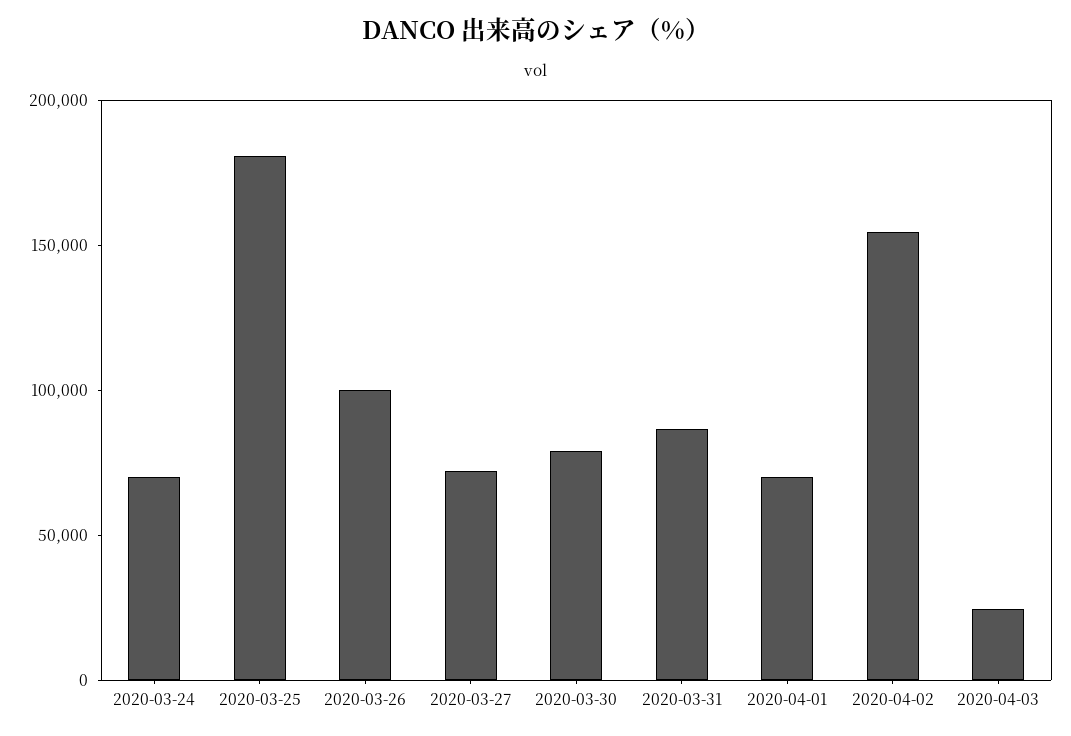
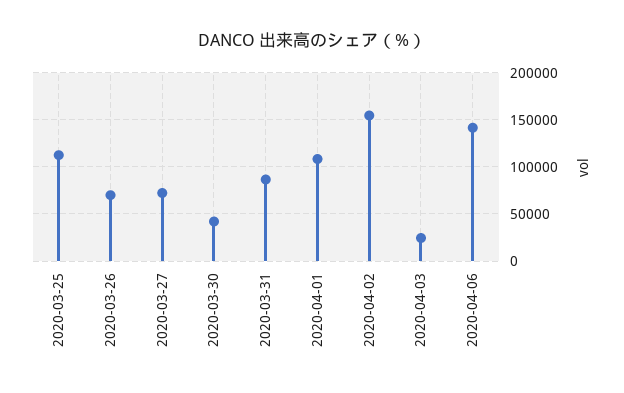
2020-03-24: 70000 -> none
2020-03-25: 180000 -> 110000
2020-03-26: 100000 -> 70000
2020-03-30: 80000 -> 40000
2020-04-01: 70000 -> 110000
2020-04-06: none -> 140000

